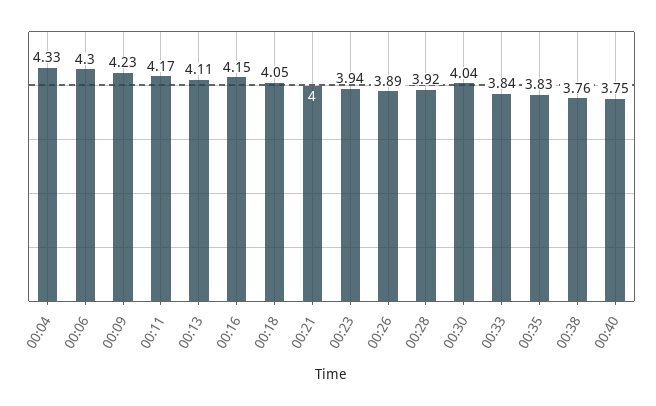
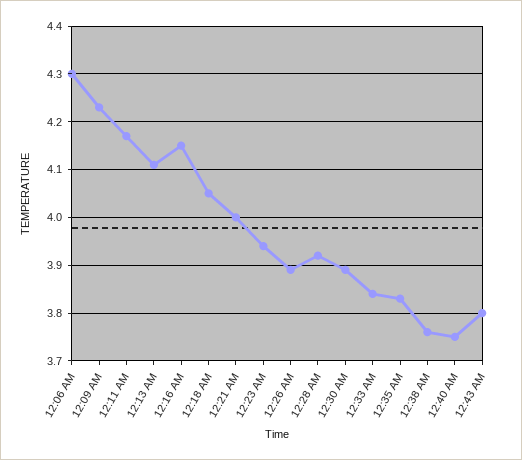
00:04: 4.33 -> none
00:30: 4.04 -> 3.9
12:43 AM: none -> 3.8

